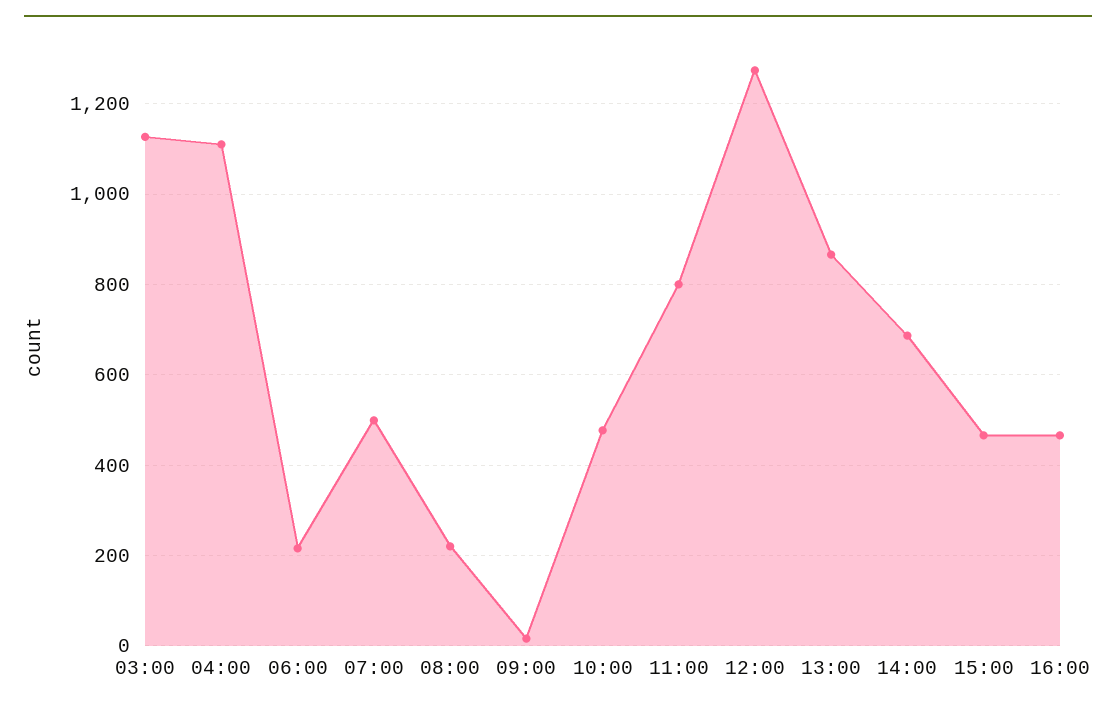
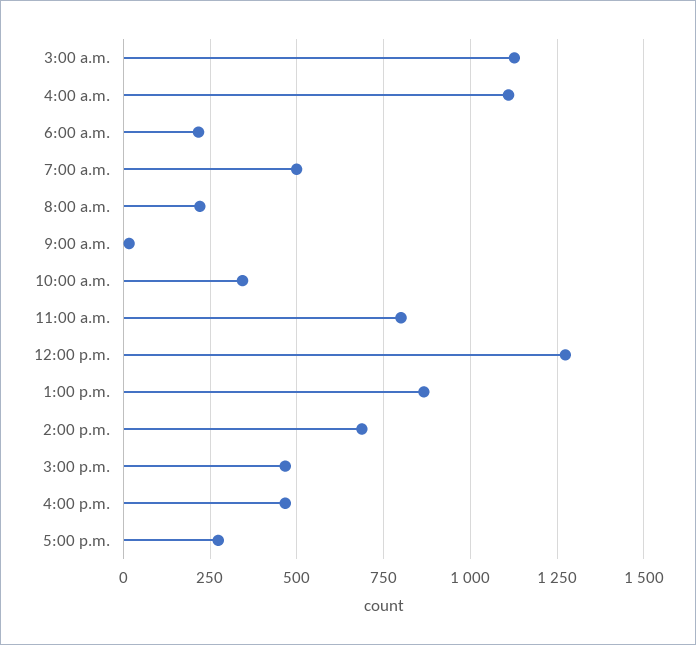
10:00: 480 -> 350
5:00 p.m.: none -> 275

